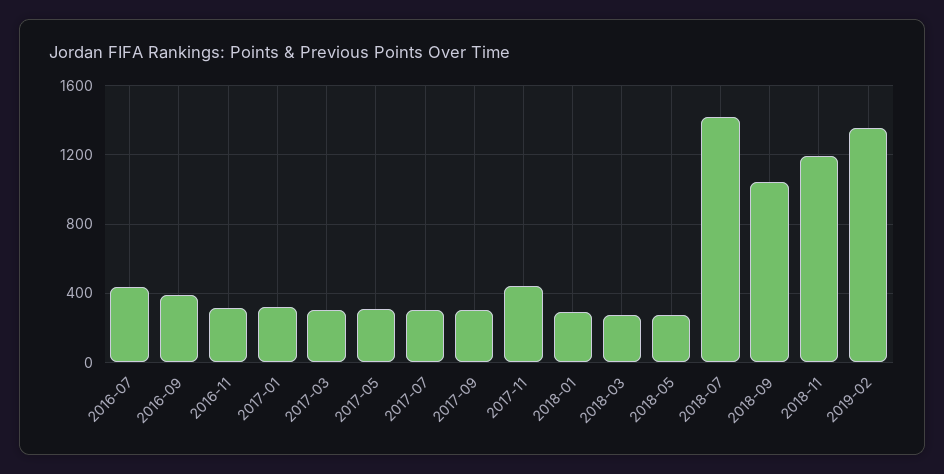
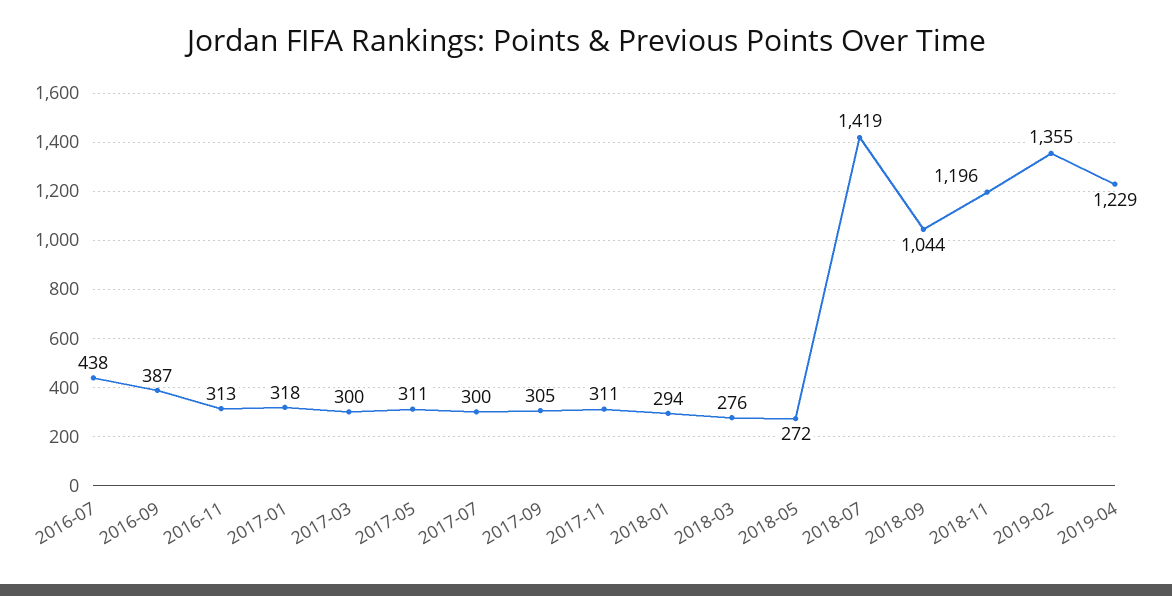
2017-11: 450 -> 311
2019-04: none -> 1229

